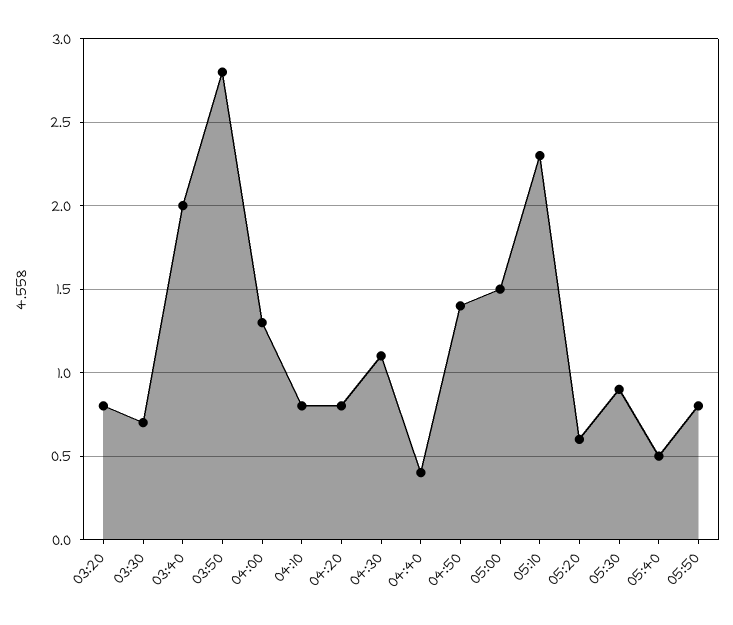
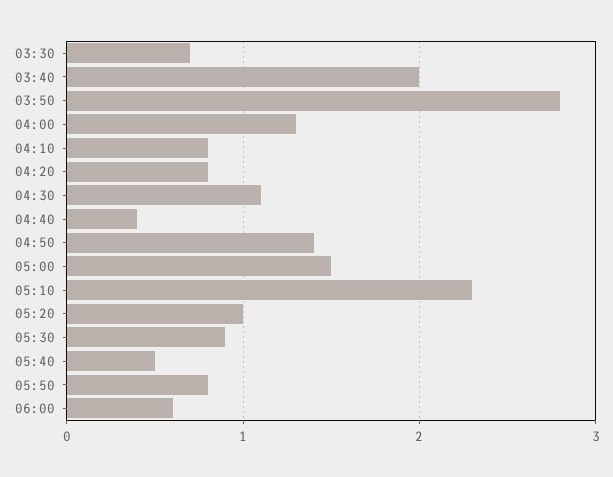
03:20: 0.8 -> none
05:20: 0.6 -> 1
06:00: none -> 0.6

